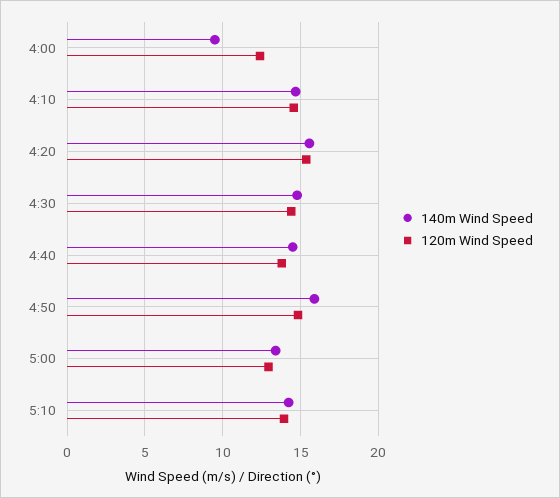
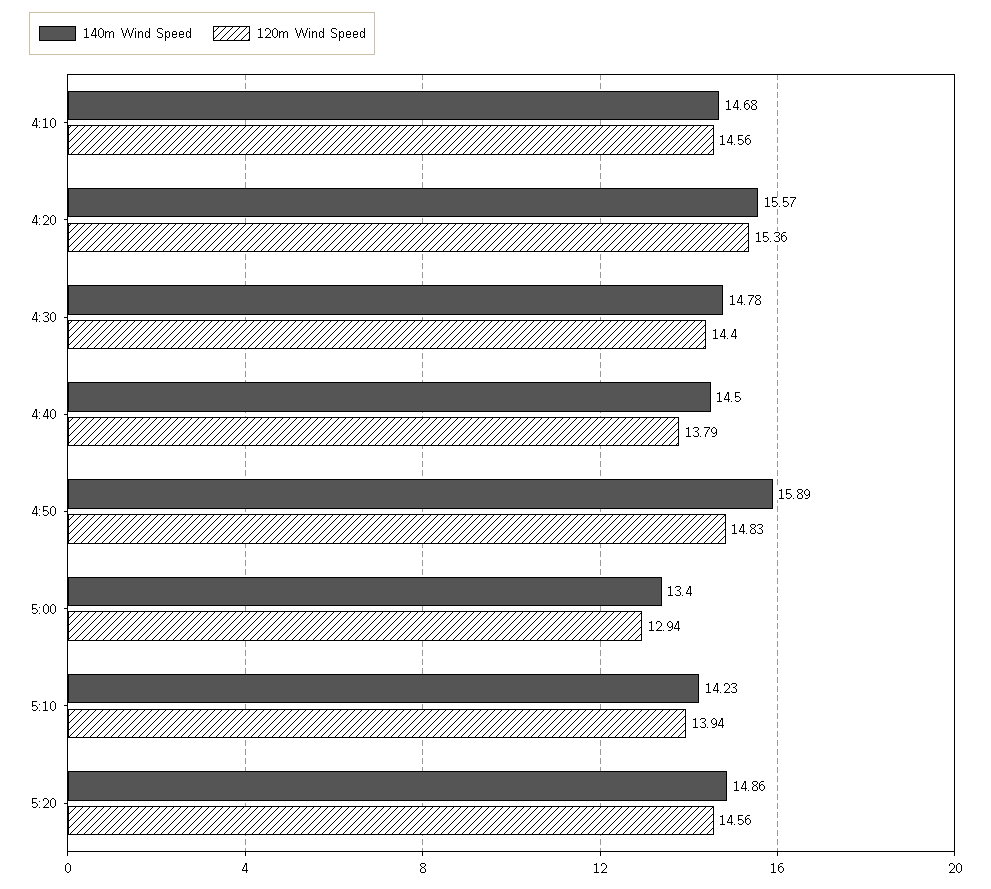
140m Wind Speed, 4:00: 9.5 -> none
120m Wind Speed, 4:00: 12.5 -> none
140m Wind Speed, 5:20: none -> 14.86
120m Wind Speed, 5:20: none -> 14.56

